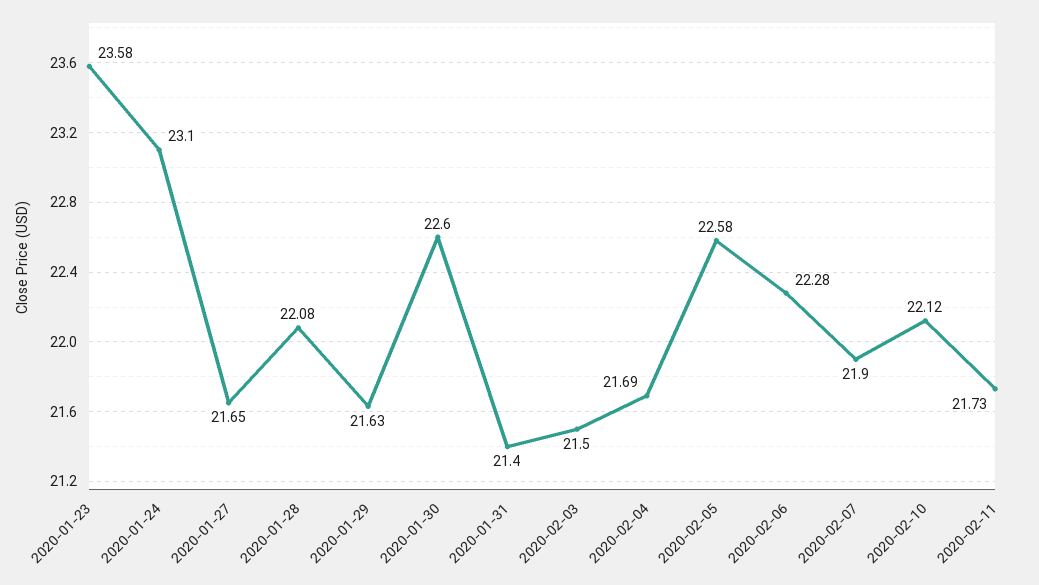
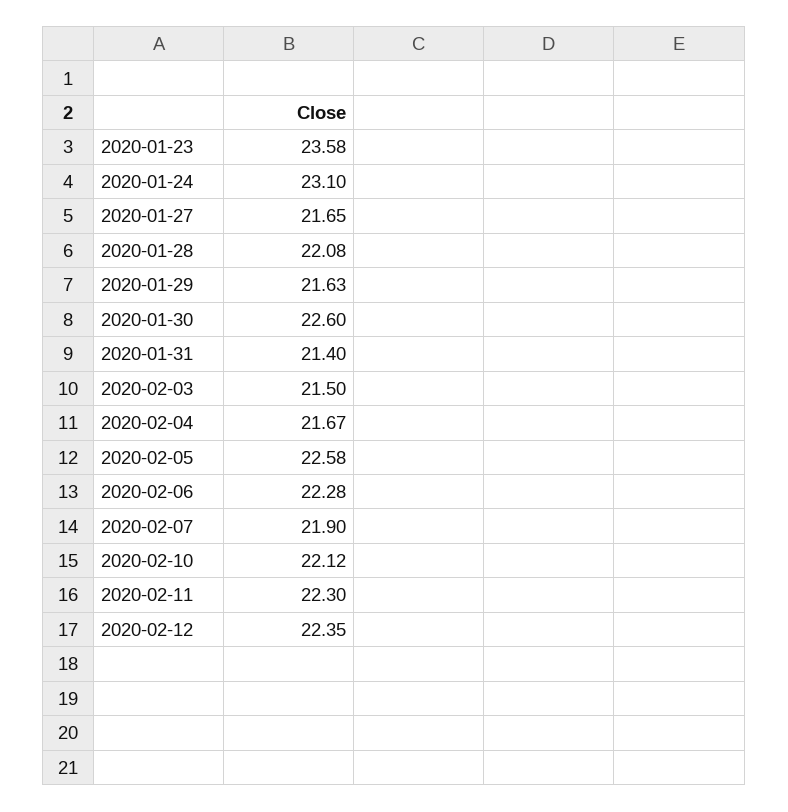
2020-02-04: 21.69 -> 21.67
2020-02-11: 21.73 -> 22.3
2020-02-12: none -> 22.35

